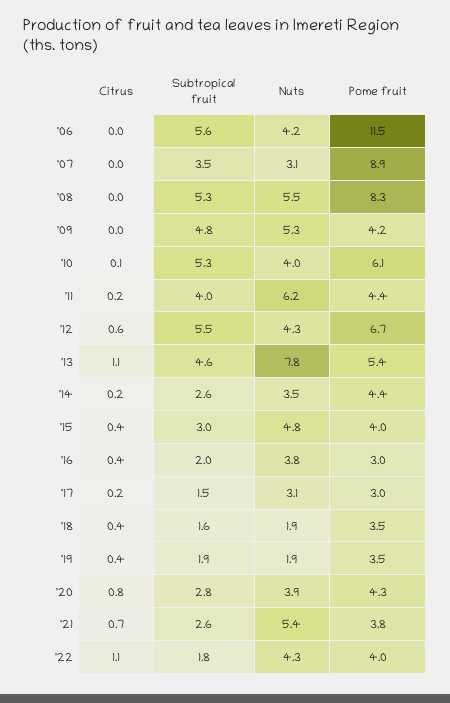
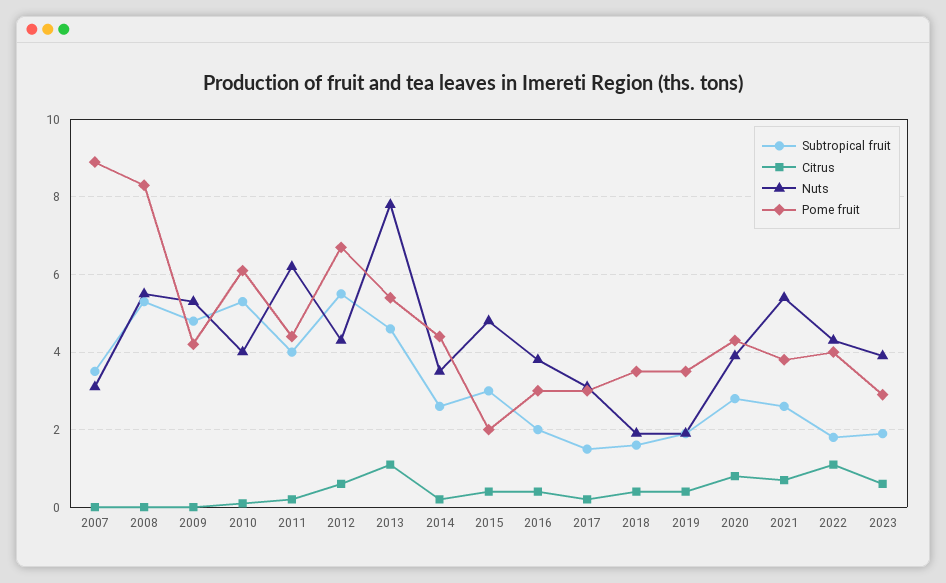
Citrus, '06: 0 -> none
Subtropical fruit, '06: 5.6 -> none
Nuts, '06: 4.2 -> none
Pome fruit, '06: 11.5 -> none
Pome fruit, '15: 4 -> 2
Subtropical fruit, 2023: none -> 2
Citrus, 2023: none -> 0.5
Nuts, 2023: none -> 4
Pome fruit, 2023: none -> 3

